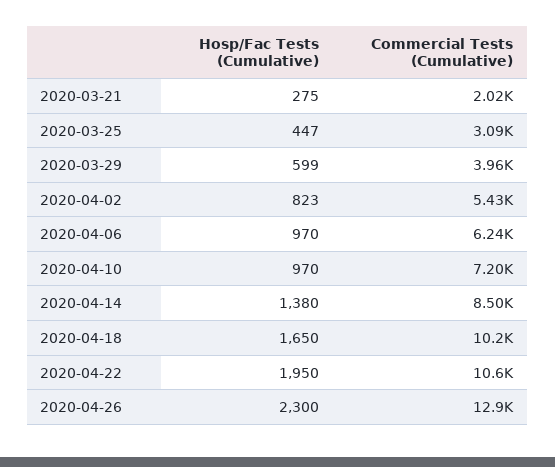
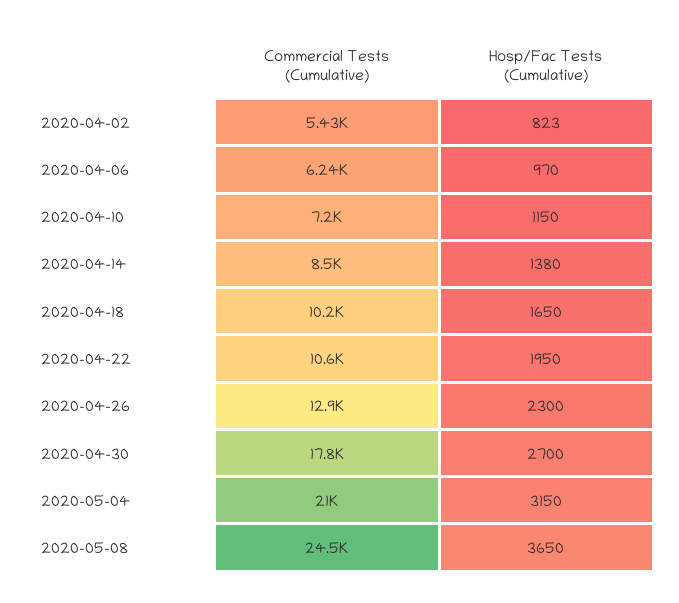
Hosp/Fac Tests (Cumulative), 2020-03-21: 275 -> none
Commercial Tests (Cumulative), 2020-03-21: 2020 -> none
Hosp/Fac Tests (Cumulative), 2020-03-25: 447 -> none
Commercial Tests (Cumulative), 2020-03-25: 3090 -> none
Hosp/Fac Tests (Cumulative), 2020-03-29: 599 -> none
Commercial Tests (Cumulative), 2020-03-29: 3960 -> none
Hosp/Fac Tests (Cumulative), 2020-04-10: 970 -> 1150
Commercial Tests (Cumulative), 2020-04-30: none -> 17800
Hosp/Fac Tests (Cumulative), 2020-04-30: none -> 2700
Commercial Tests (Cumulative), 2020-05-04: none -> 21000
Hosp/Fac Tests (Cumulative), 2020-05-04: none -> 3150
Commercial Tests (Cumulative), 2020-05-08: none -> 24500
Hosp/Fac Tests (Cumulative), 2020-05-08: none -> 3650

